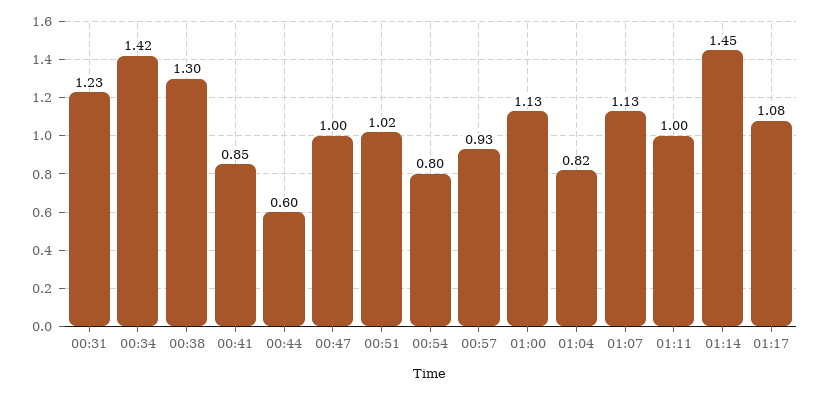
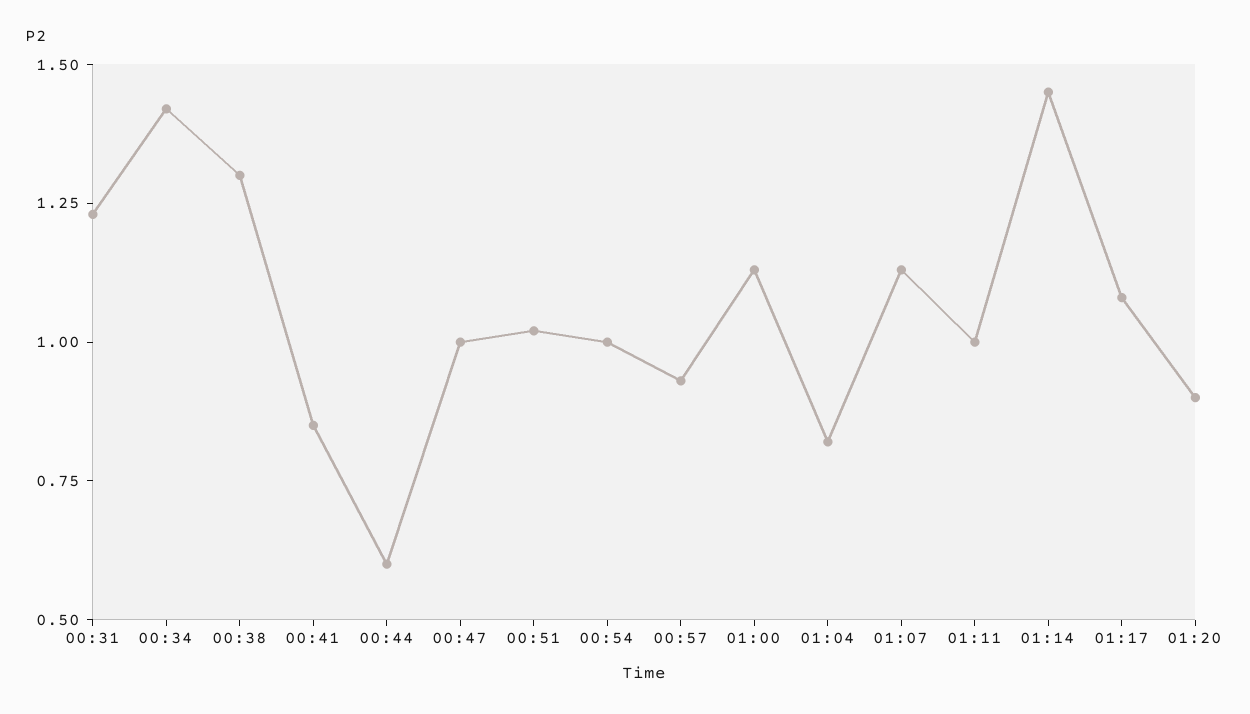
00:54: 0.8 -> 1
01:20: none -> 0.9

